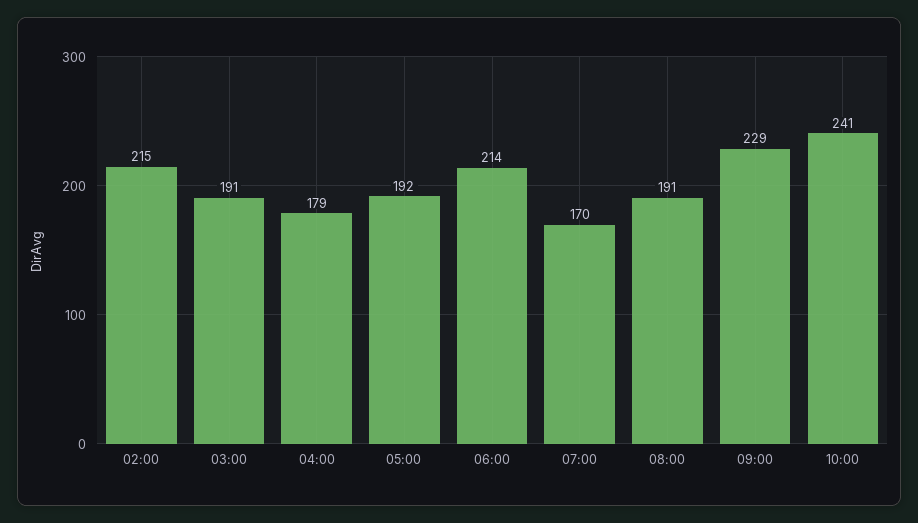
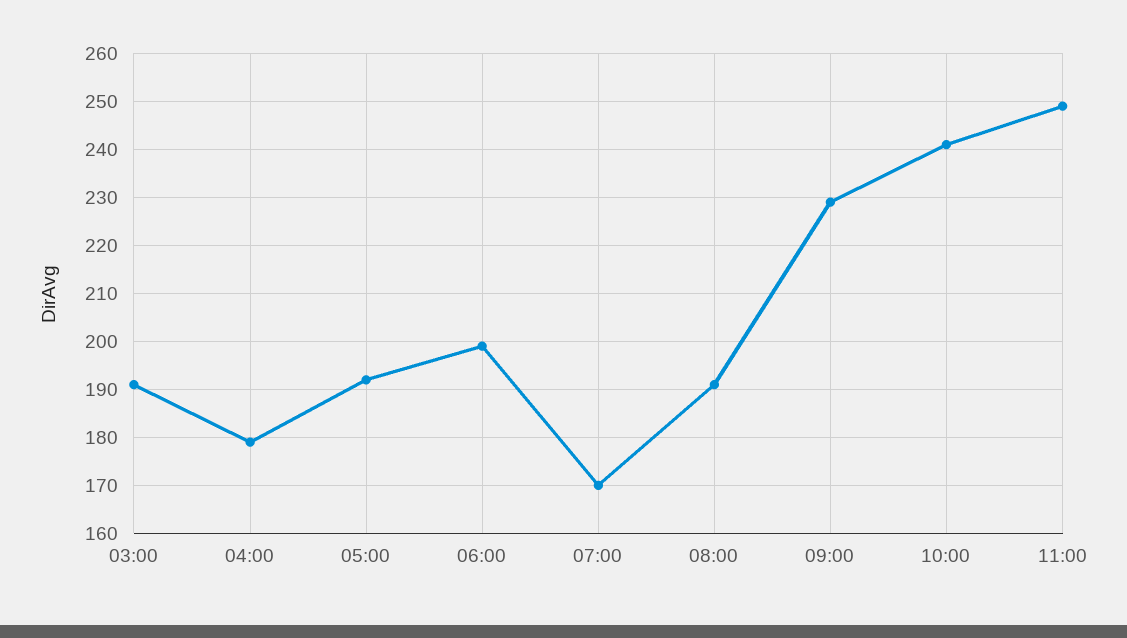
02:00: 215 -> none
06:00: 214 -> 200
11:00: none -> 250

